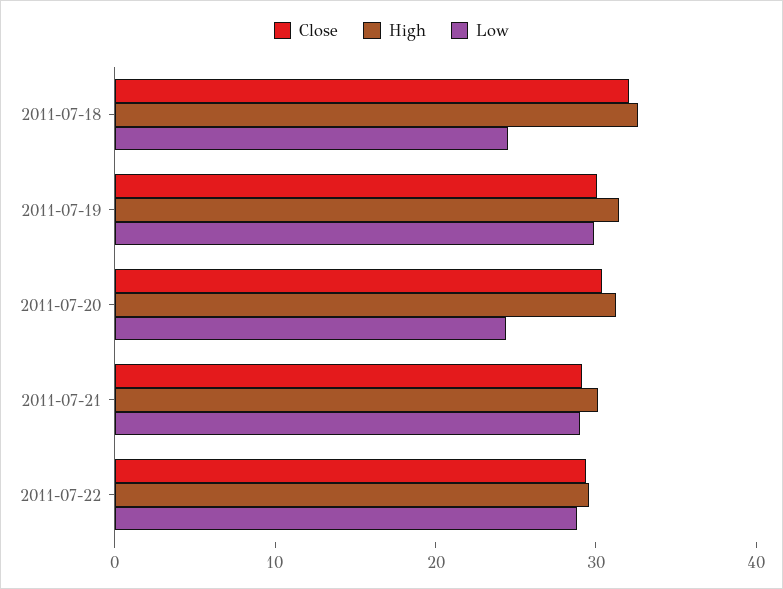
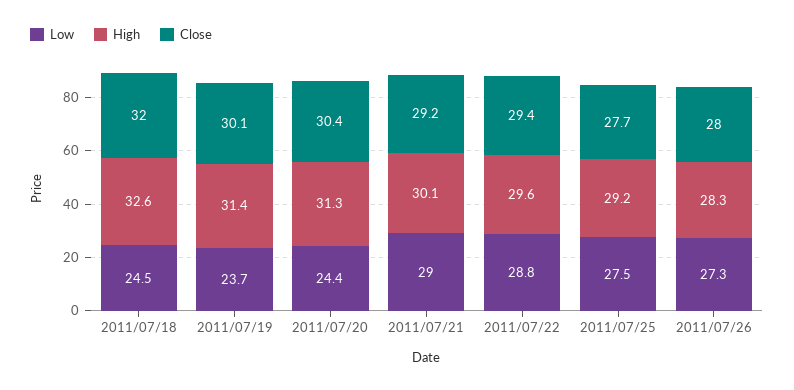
Low, 2011-07-19: 30 -> 23.7
Low, 2011/07/25: none -> 27.5
High, 2011/07/25: none -> 29.2
Close, 2011/07/25: none -> 27.7
Low, 2011/07/26: none -> 27.3
High, 2011/07/26: none -> 28.3
Close, 2011/07/26: none -> 28

